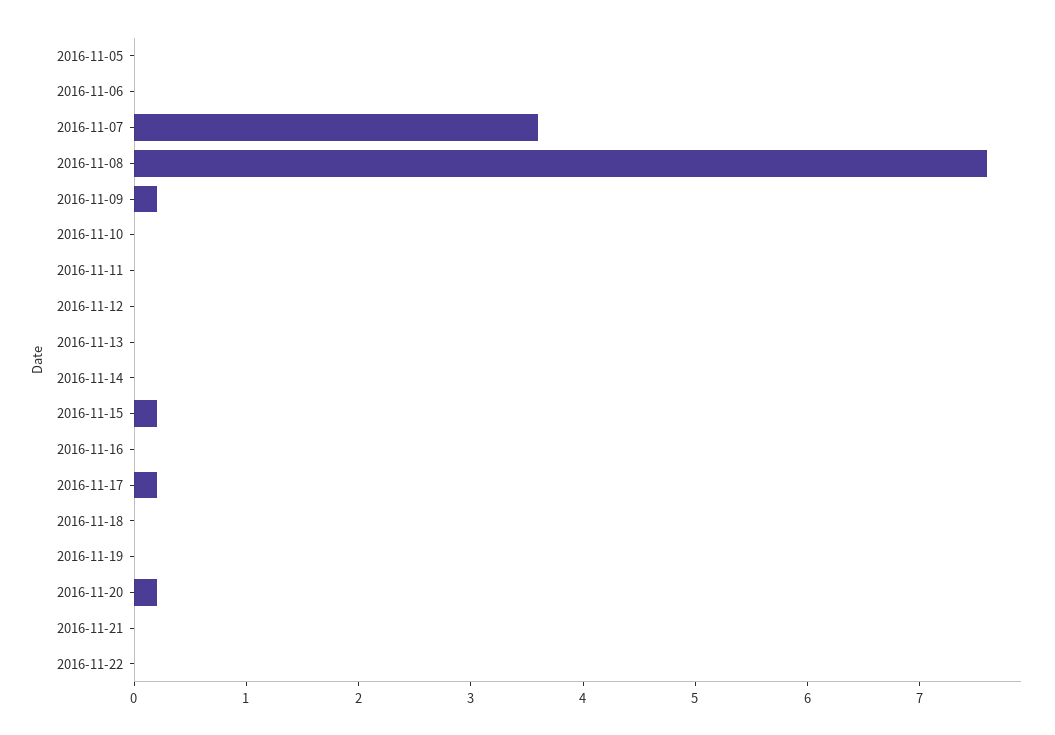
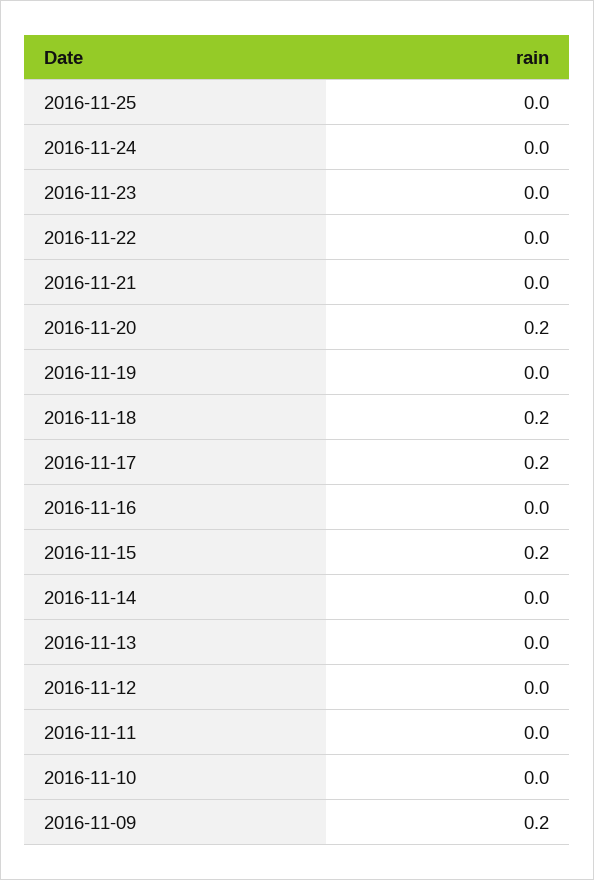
2016-11-05: 0 -> none
2016-11-06: 0 -> none
2016-11-07: 3.6 -> none
2016-11-08: 7.6 -> none
2016-11-18: 0 -> 0.2
2016-11-25: none -> 0
2016-11-24: none -> 0
2016-11-23: none -> 0

